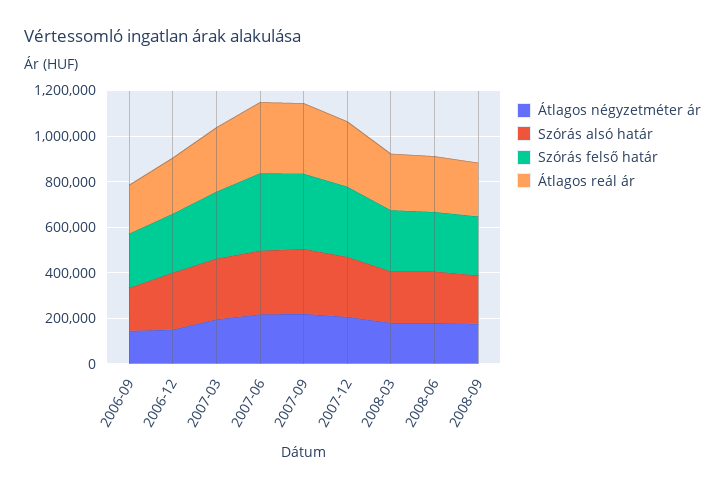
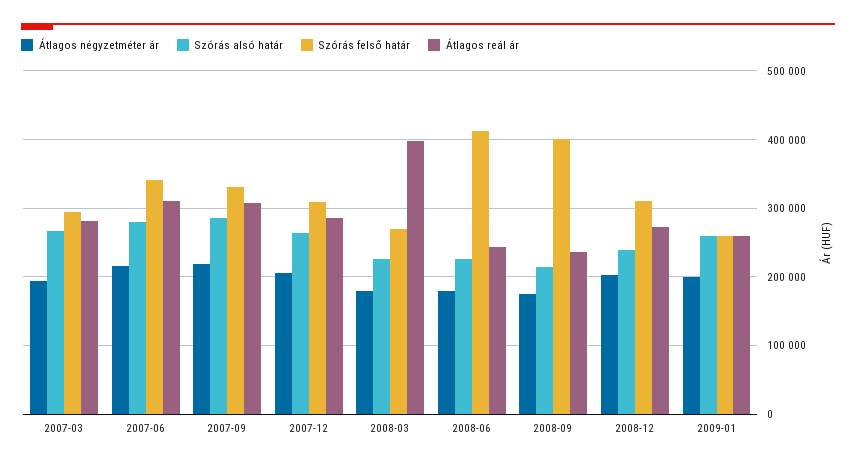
Átlagos négyzetméter ár, 2006-09: 150000 -> none
Szórás alsó határ, 2006-09: 200000 -> none
Szórás felső határ, 2006-09: 250000 -> none
Átlagos reál ár, 2006-09: 200000 -> none
Átlagos négyzetméter ár, 2006-12: 150000 -> none
Szórás alsó határ, 2006-12: 250000 -> none
Szórás felső határ, 2006-12: 250000 -> none
Átlagos reál ár, 2006-12: 250000 -> none
Átlagos reál ár, 2008-03: 250000 -> 400000
Szórás felső határ, 2008-06: 250000 -> 410000
Szórás felső határ, 2008-09: 250000 -> 400000
Átlagos négyzetméter ár, 2008-12: none -> 200000
Szórás alsó határ, 2008-12: none -> 240000
Szórás felső határ, 2008-12: none -> 310000
Átlagos reál ár, 2008-12: none -> 270000
Átlagos négyzetméter ár, 2009-01: none -> 200000
Szórás alsó határ, 2009-01: none -> 260000
Szórás felső határ, 2009-01: none -> 260000
Átlagos reál ár, 2009-01: none -> 260000

